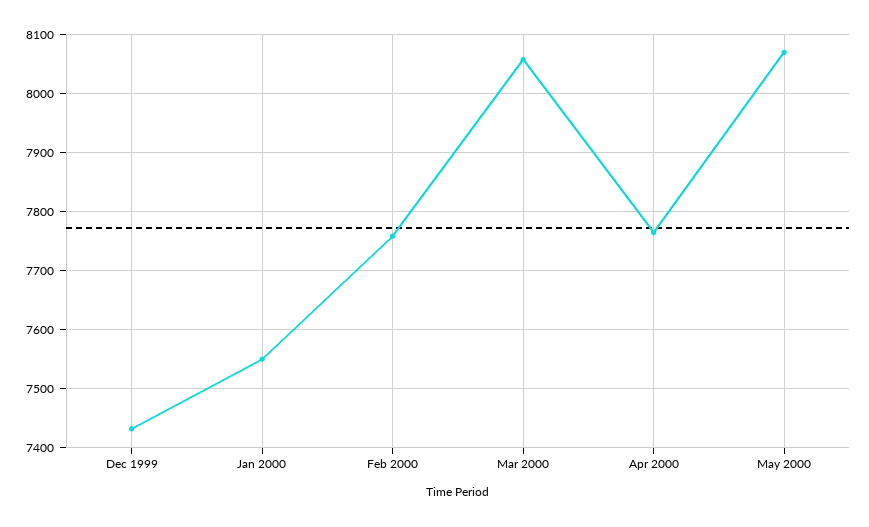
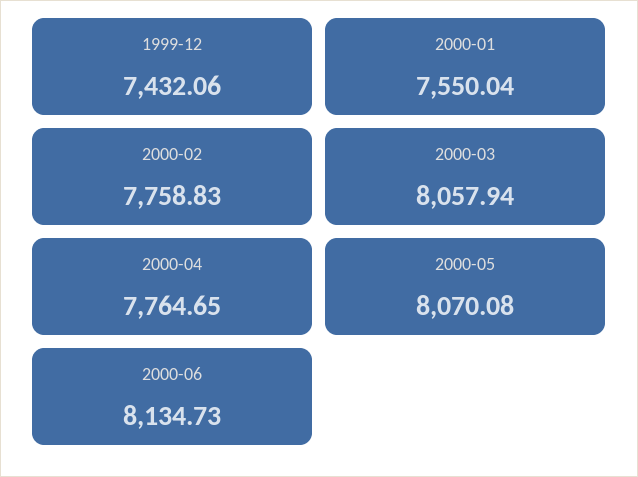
2000-06: none -> 8134.73

